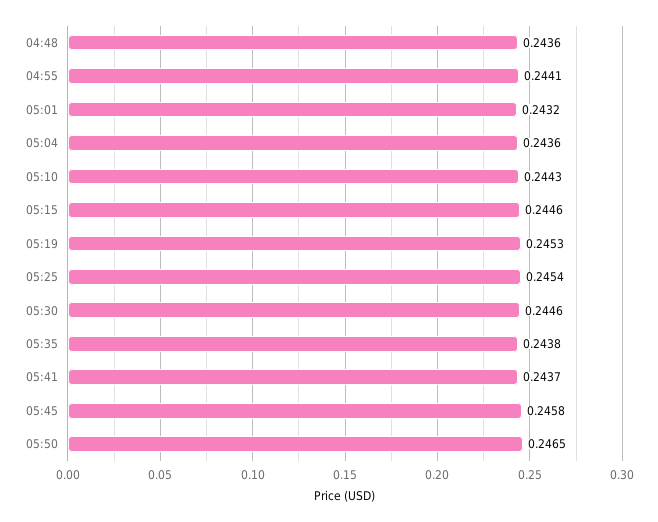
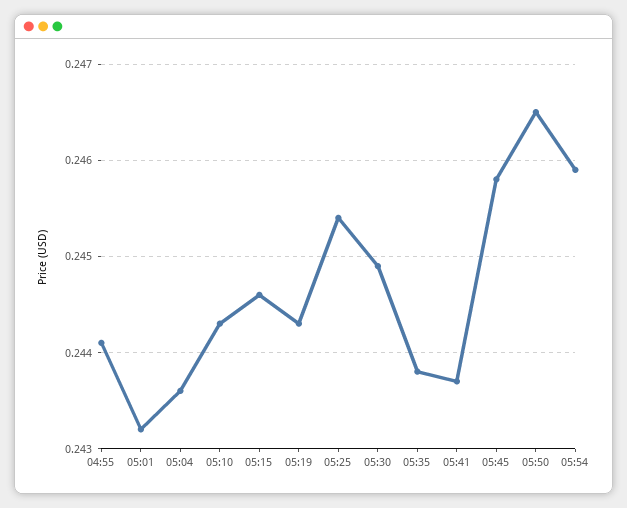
04:48: 0.2436 -> none
05:19: 0.2453 -> 0.2443
05:30: 0.2446 -> 0.2449
05:54: none -> 0.2459

